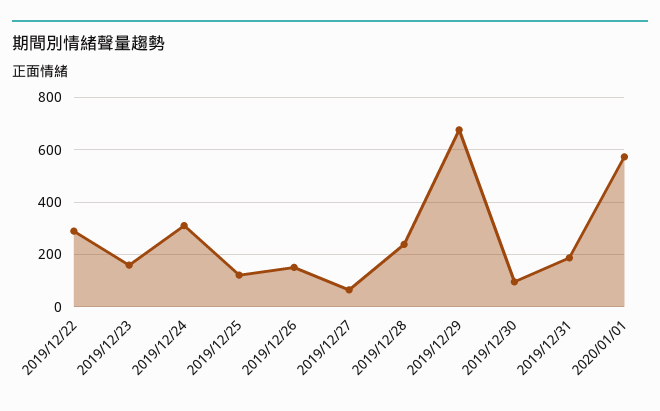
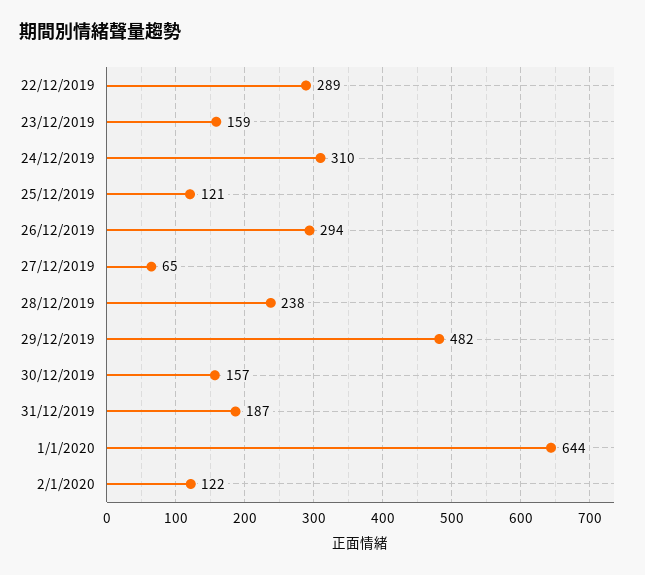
2019/12/26: 150 -> 294
2019/12/29: 675 -> 482
2019/12/30: 100 -> 157
2020/01/01: 575 -> 644
2/1/2020: none -> 122

